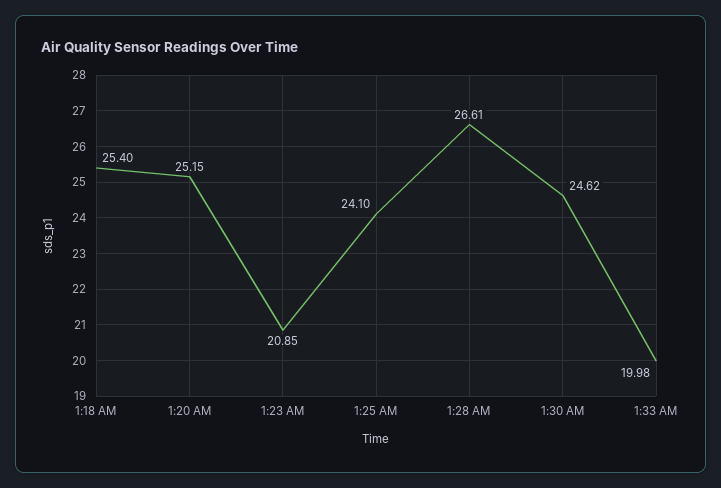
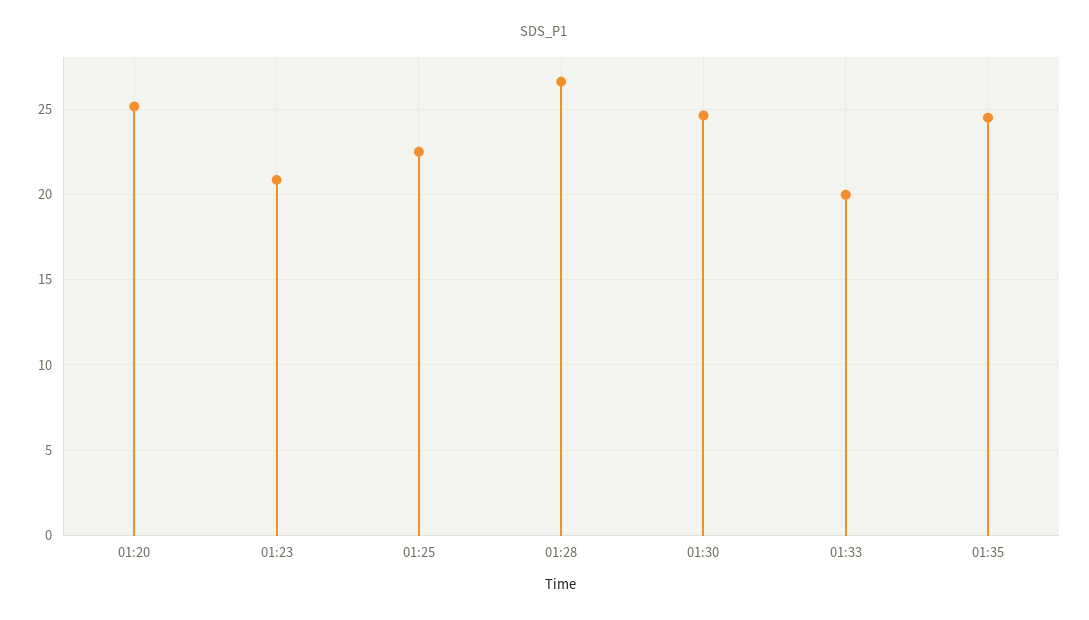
1:18 AM: 25.4 -> none
1:25 AM: 24.1 -> 22.5
01:35: none -> 24.5

